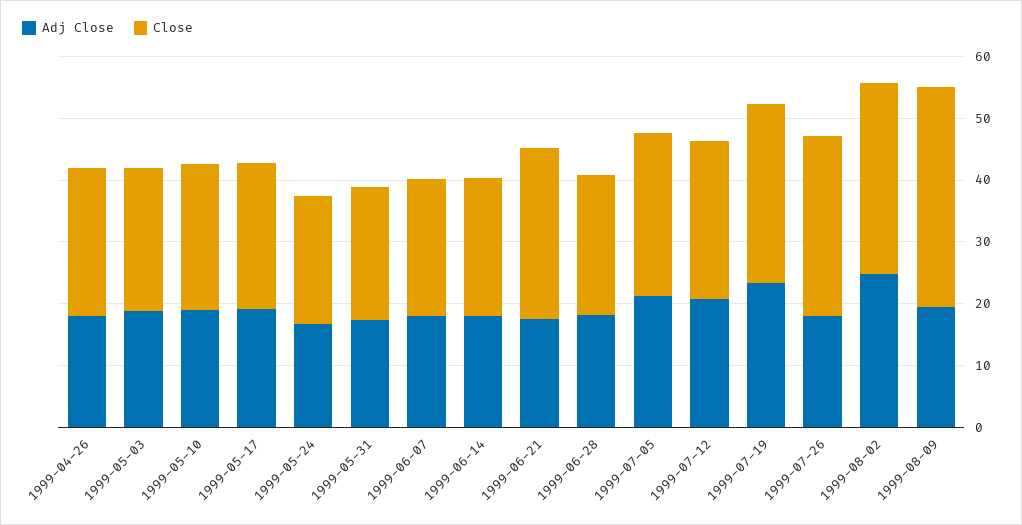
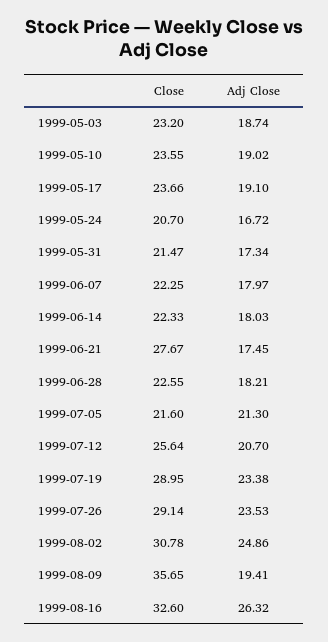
Adj Close, 1999-04-26: 18 -> none
Close, 1999-04-26: 24 -> none
Close, 1999-07-05: 26 -> 21.6
Adj Close, 1999-07-26: 18 -> 23.53
Close, 1999-08-16: none -> 32.6
Adj Close, 1999-08-16: none -> 26.32

